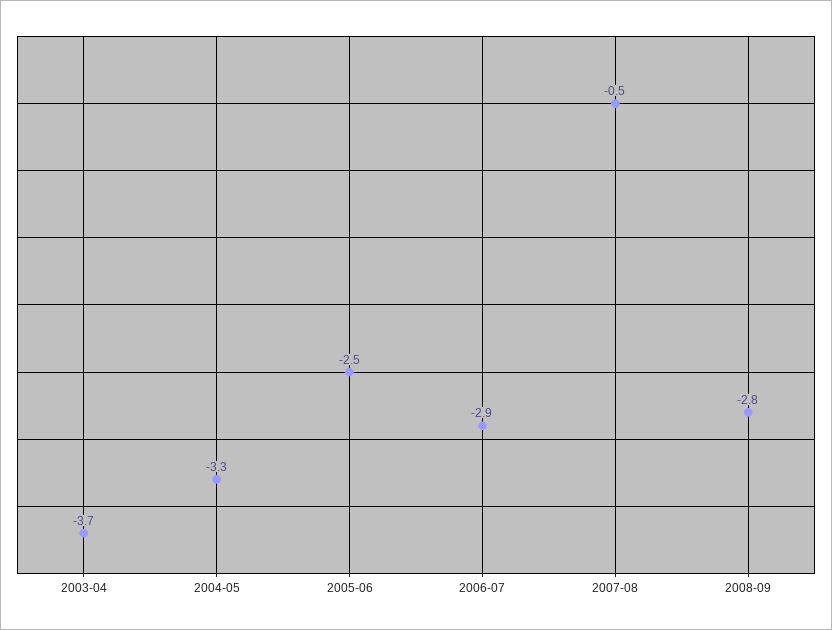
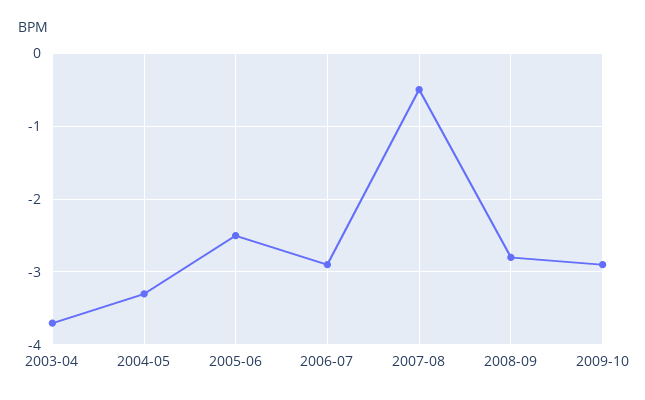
2009-10: none -> -2.9

